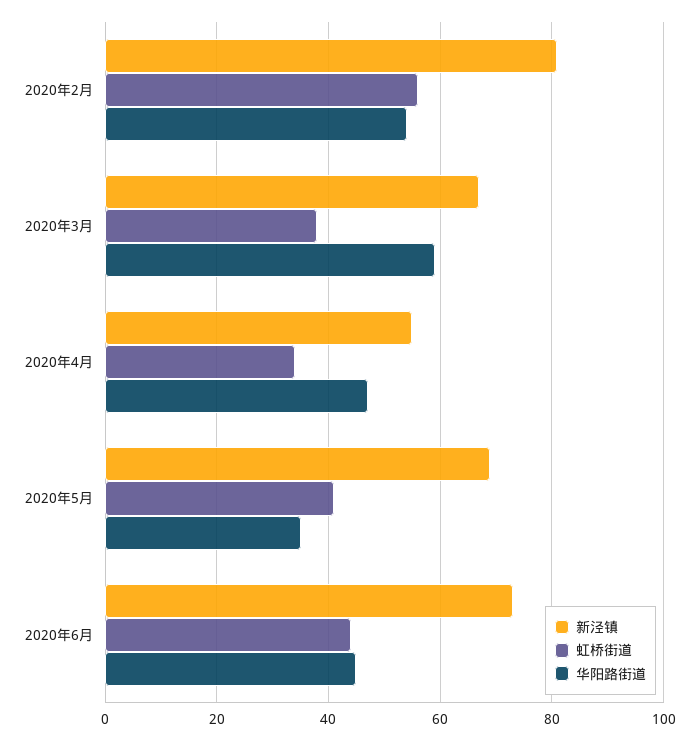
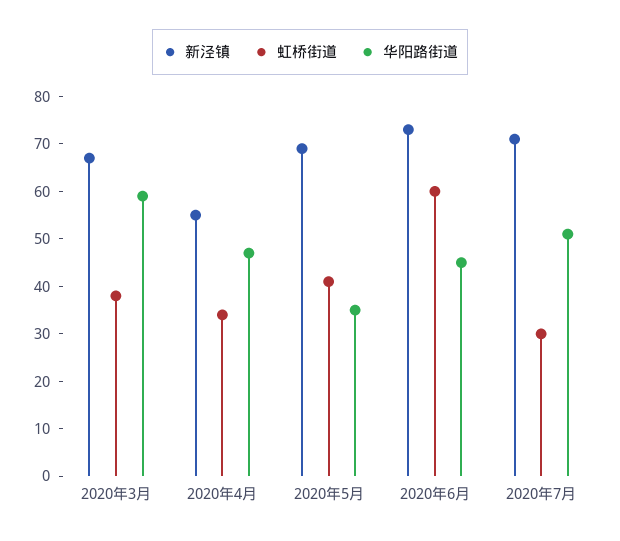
新泾镇, 2020年2月: 80 -> none
虹桥街道, 2020年2月: 55 -> none
华阳路街道, 2020年2月: 55 -> none
虹桥街道, 2020年6月: 45 -> 60
新泾镇, 2020年7月: none -> 70
虹桥街道, 2020年7月: none -> 30
华阳路街道, 2020年7月: none -> 50

